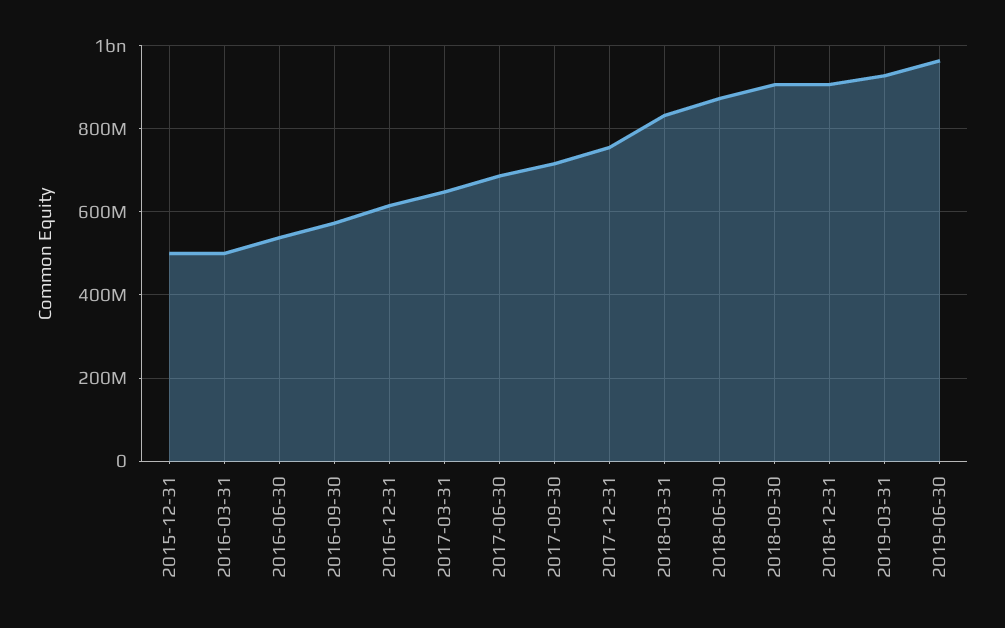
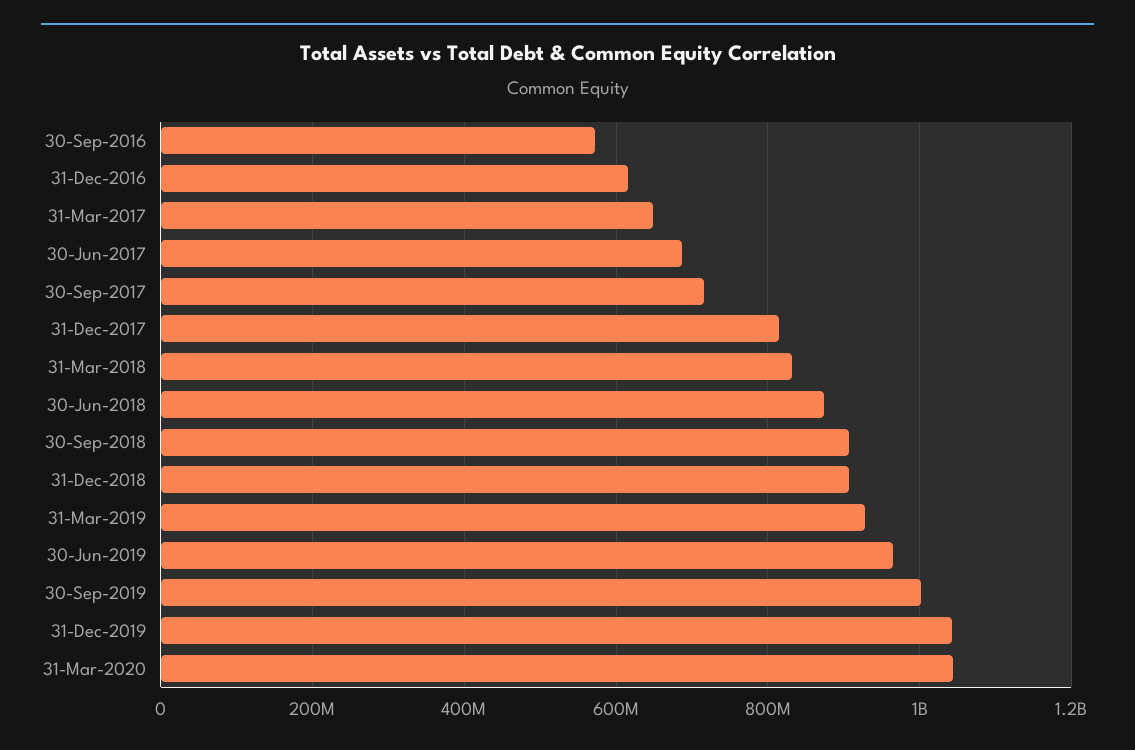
2015-12-31: 500000000 -> none
2016-03-31: 500000000 -> none
2016-06-30: 540000000 -> none
2017-12-31: 760000000 -> 820000000
30-Sep-2019: none -> 1000000000
31-Dec-2019: none -> 1040000000
31-Mar-2020: none -> 1040000000

